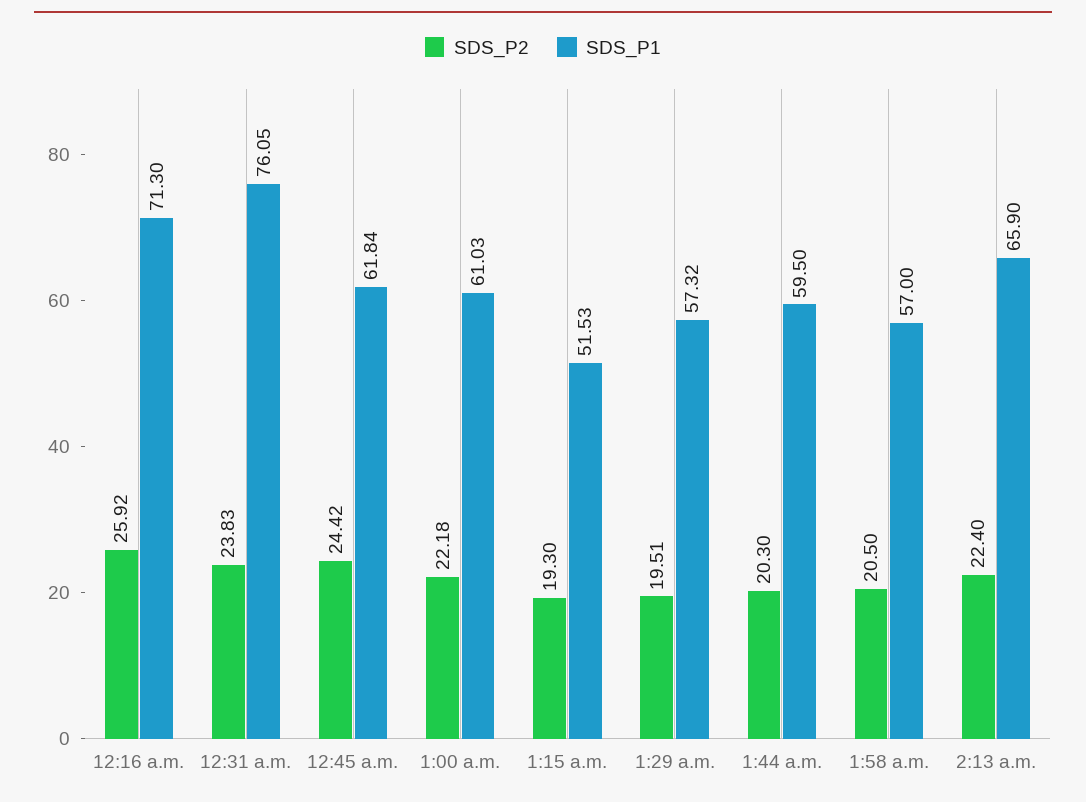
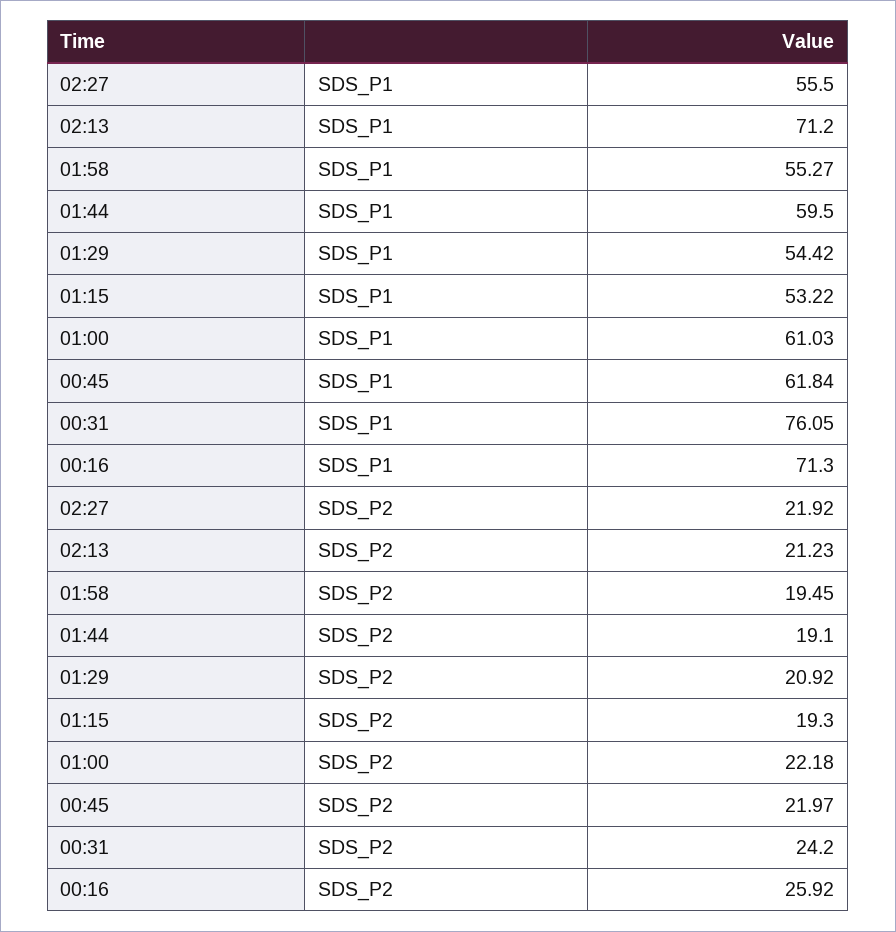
SDS_P2, 12:31 a.m.: 23.83 -> 24.2
SDS_P2, 12:45 a.m.: 24.42 -> 21.97
SDS_P1, 1:15 a.m.: 51.53 -> 53.22
SDS_P2, 1:29 a.m.: 19.51 -> 20.92
SDS_P1, 1:29 a.m.: 57.32 -> 54.42
SDS_P2, 1:44 a.m.: 20.3 -> 19.1
SDS_P2, 1:58 a.m.: 20.5 -> 19.45
SDS_P1, 1:58 a.m.: 57 -> 55.27
SDS_P2, 2:13 a.m.: 22.4 -> 21.23
SDS_P1, 2:13 a.m.: 65.9 -> 71.2
SDS_P1, 02:27: none -> 55.5
SDS_P2, 02:27: none -> 21.92

